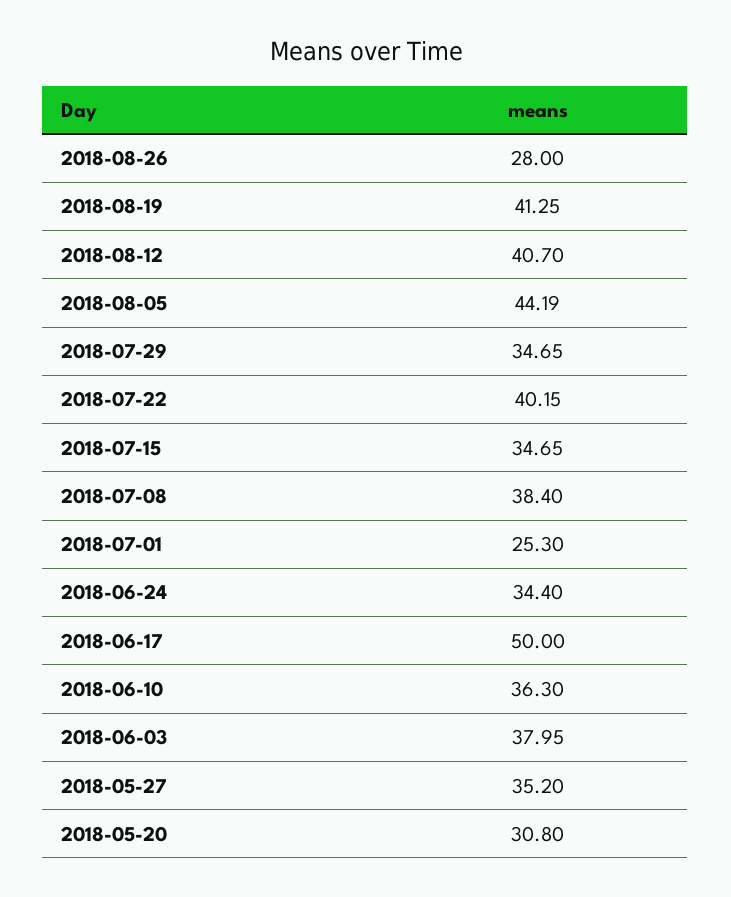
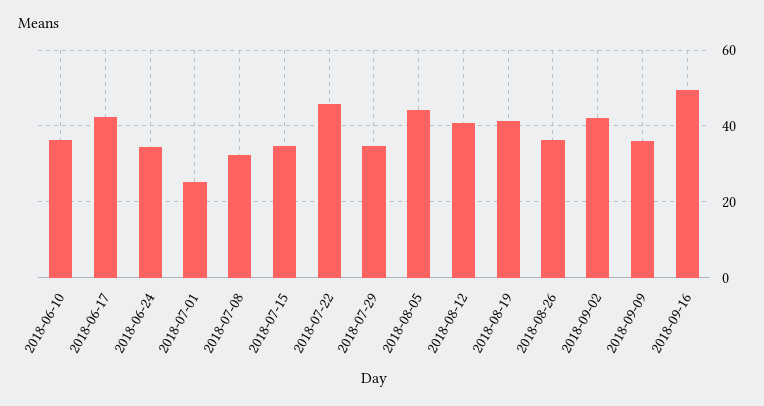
2018-08-26: 28 -> 36
2018-07-22: 40.15 -> 46
2018-07-08: 38.4 -> 32
2018-06-17: 50 -> 42
2018-06-03: 37.95 -> none
2018-05-27: 35.2 -> none
2018-05-20: 30.8 -> none
2018-09-02: none -> 42
2018-09-09: none -> 36
2018-09-16: none -> 50

